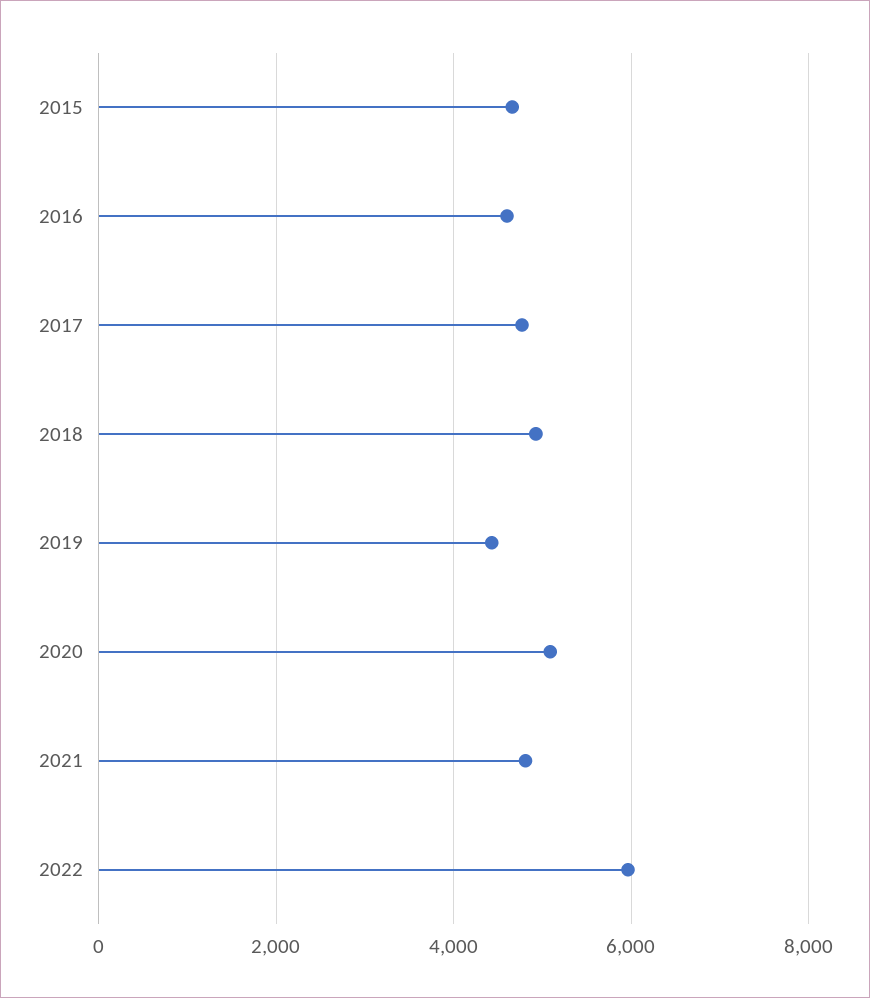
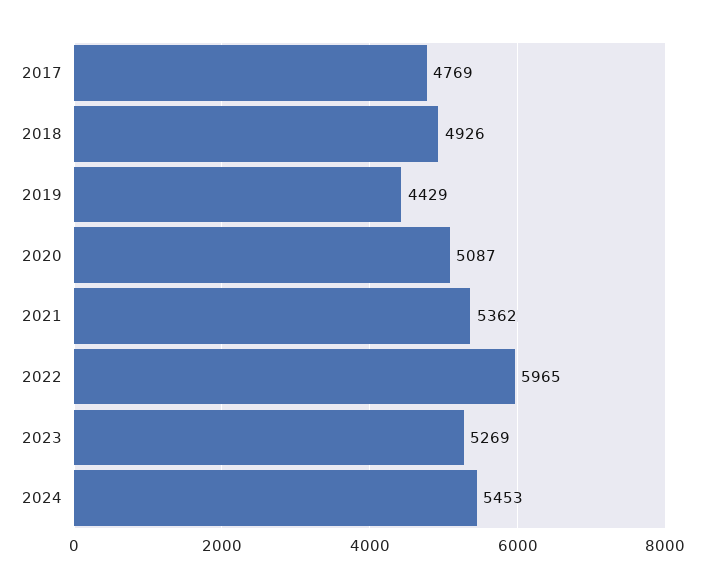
2015: 4600 -> none
2016: 4600 -> none
2021: 4800 -> 5362
2023: none -> 5269
2024: none -> 5453

